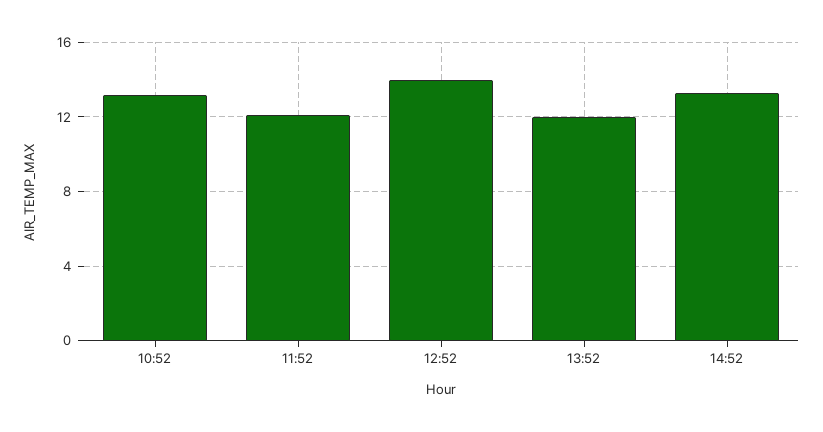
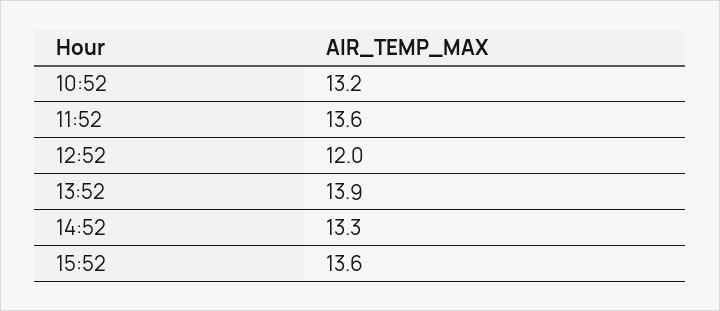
11:52: 12 -> 13.6
12:52: 14 -> 12
13:52: 12 -> 13.9
15:52: none -> 13.6

